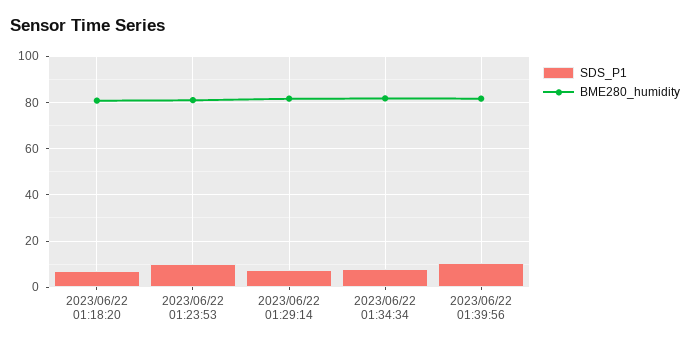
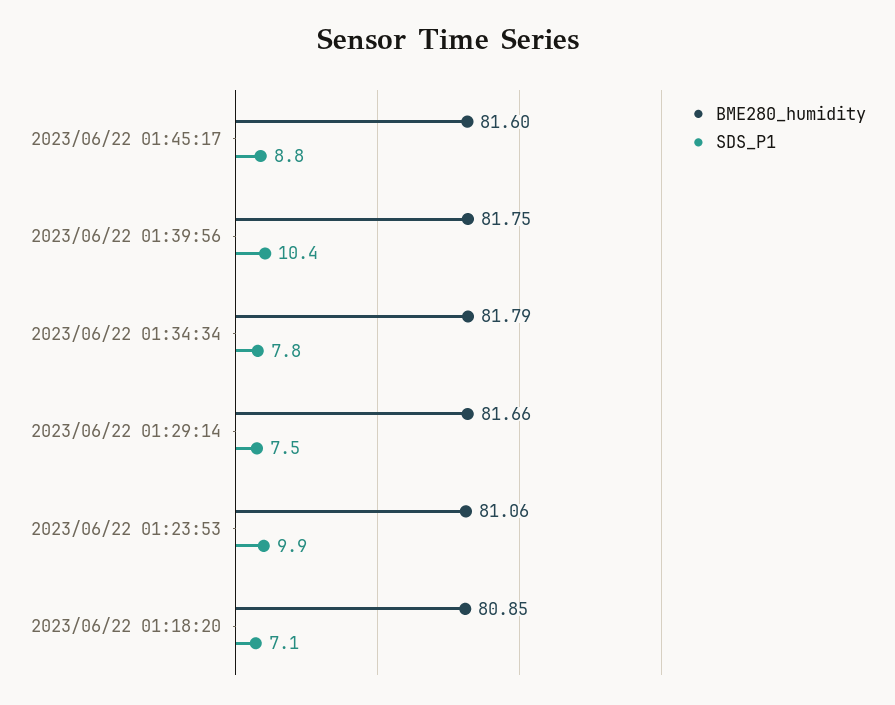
BME280_humidity, 2023/06/22 01:45:17: none -> 81.6
SDS_P1, 2023/06/22 01:45:17: none -> 8.8

